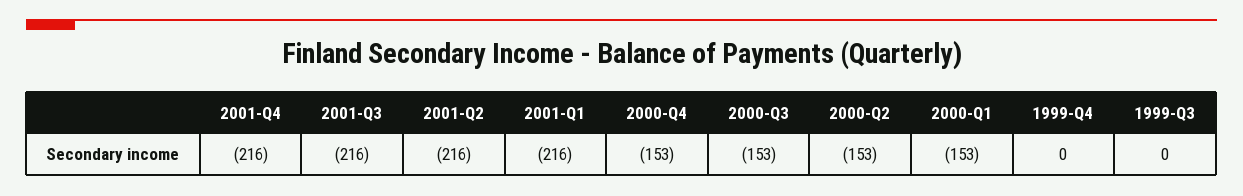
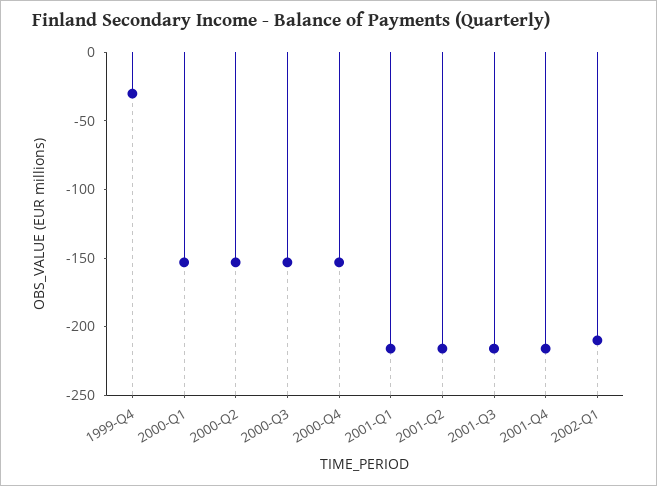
1999-Q4: 0 -> -30
1999-Q3: 0 -> none
2002-Q1: none -> -210

